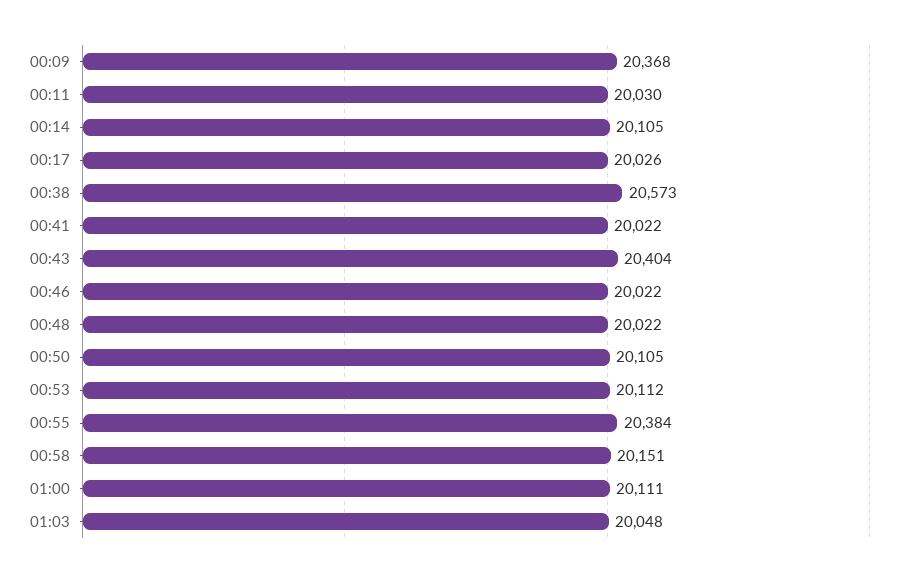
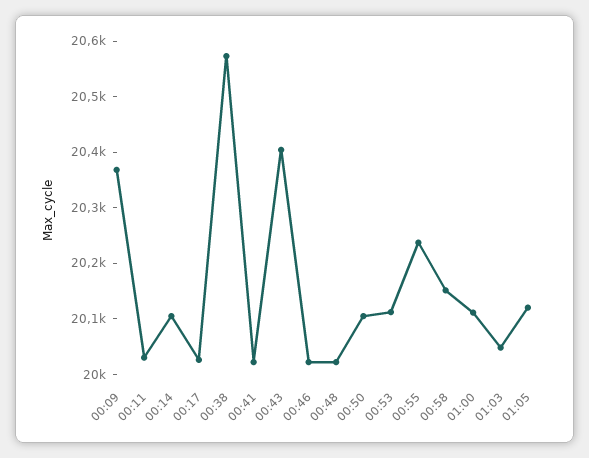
00:55: 20384 -> 20240
01:05: none -> 20120

